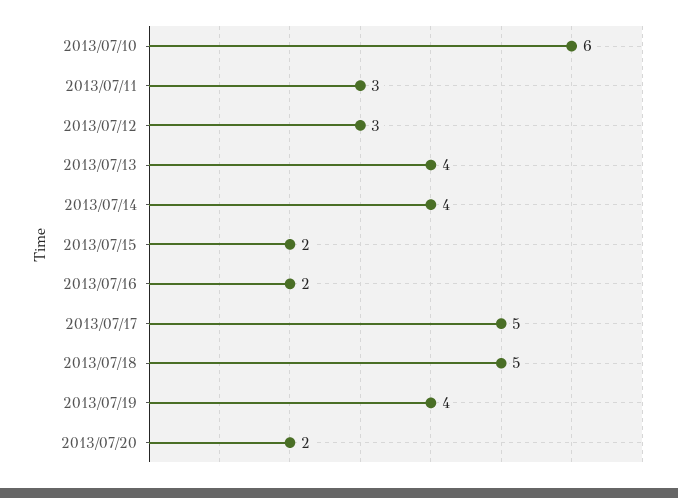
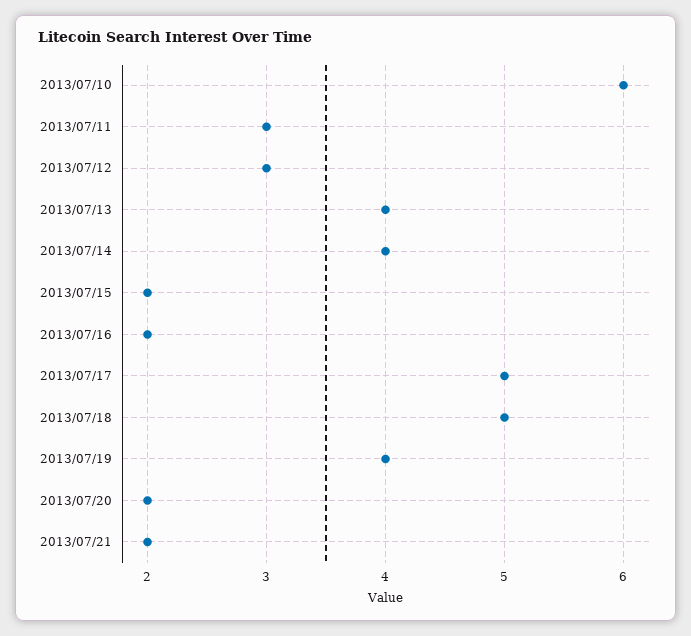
2013/07/21: none -> 2

